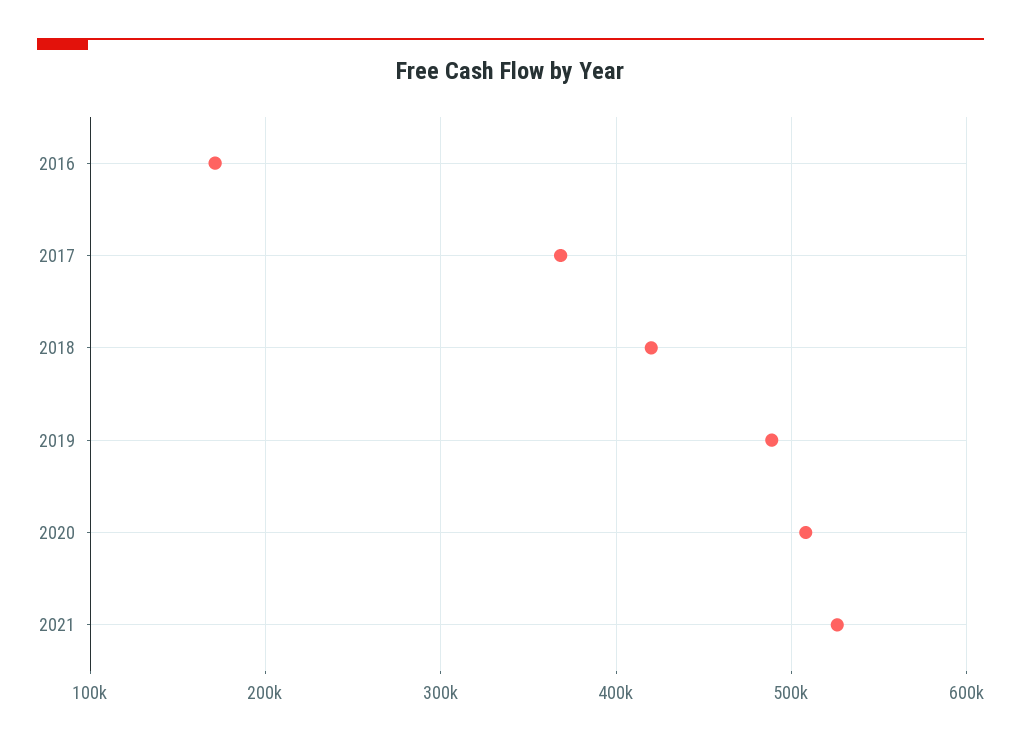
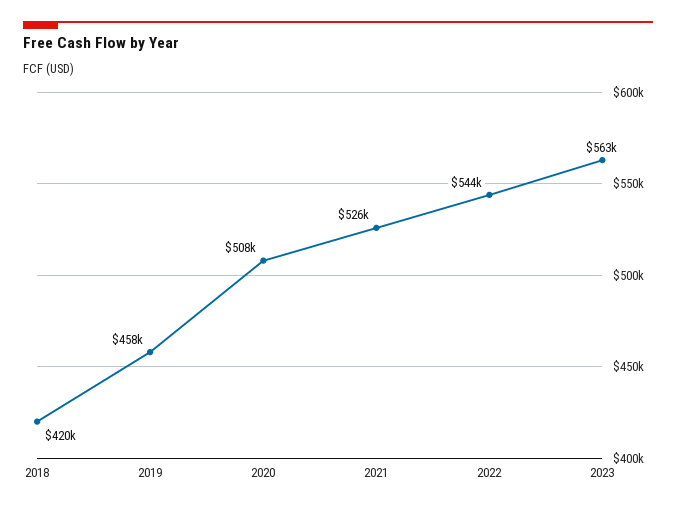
2016: 170000 -> none
2017: 370000 -> none
2019: 490000 -> 458000
2022: none -> 544000
2023: none -> 563000

